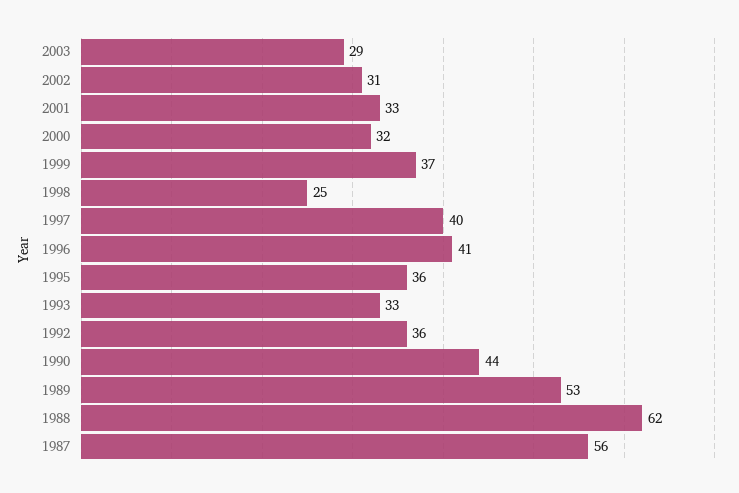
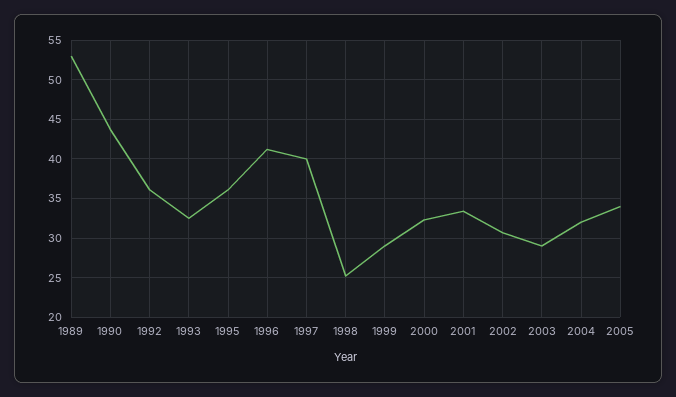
1999: 37 -> 29
1988: 62 -> none
1987: 56 -> none
2004: none -> 32
2005: none -> 34

